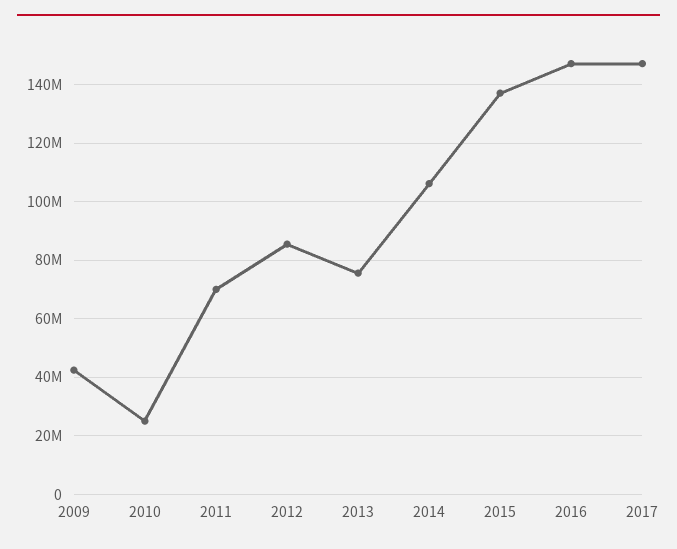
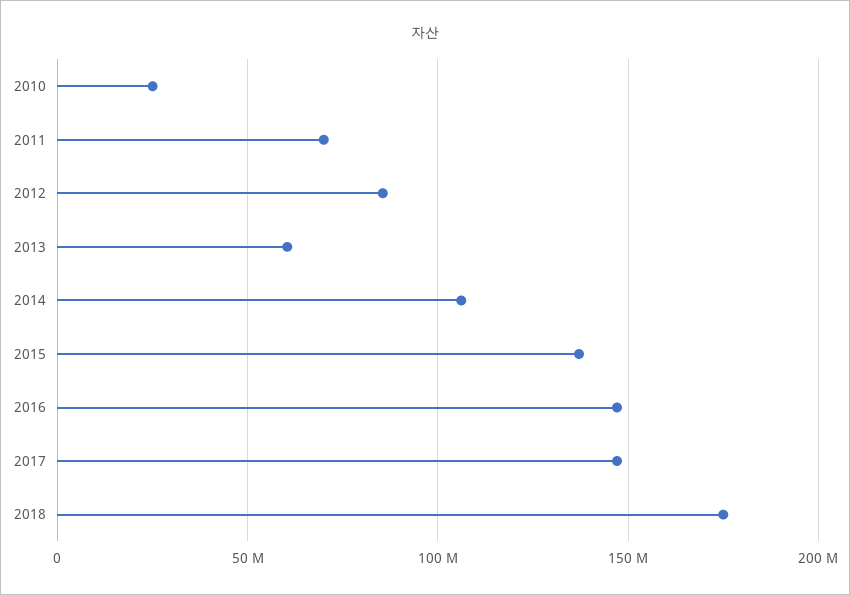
2009: 42500000 -> none
2013: 75000000 -> 60000000
2018: none -> 175000000

